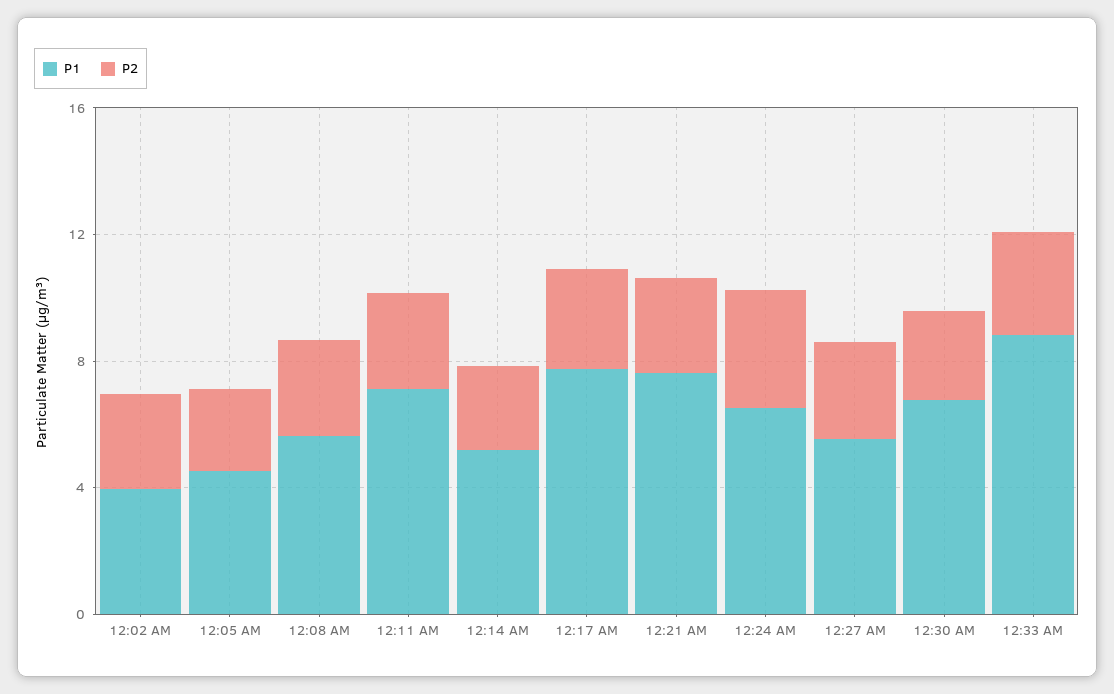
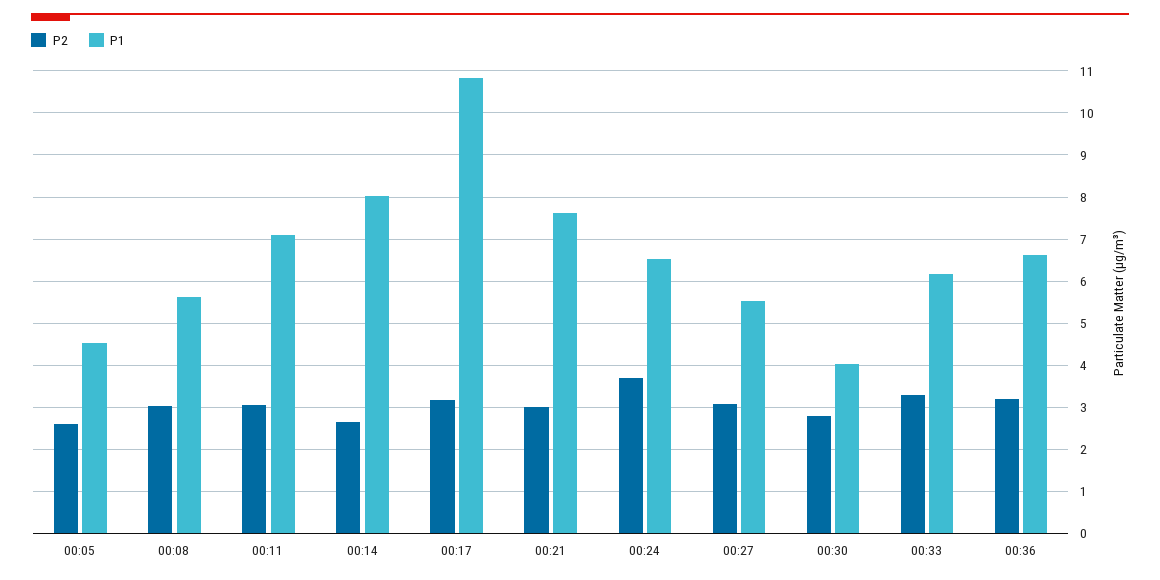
P1, 12:02 AM: 4 -> none
P2, 12:02 AM: 3 -> none
P1, 12:14 AM: 5 -> 8
P1, 12:17 AM: 8 -> 10.8
P1, 12:30 AM: 7 -> 4
P1, 12:33 AM: 9 -> 6.2
P2, 00:36: none -> 3.2
P1, 00:36: none -> 6.6

